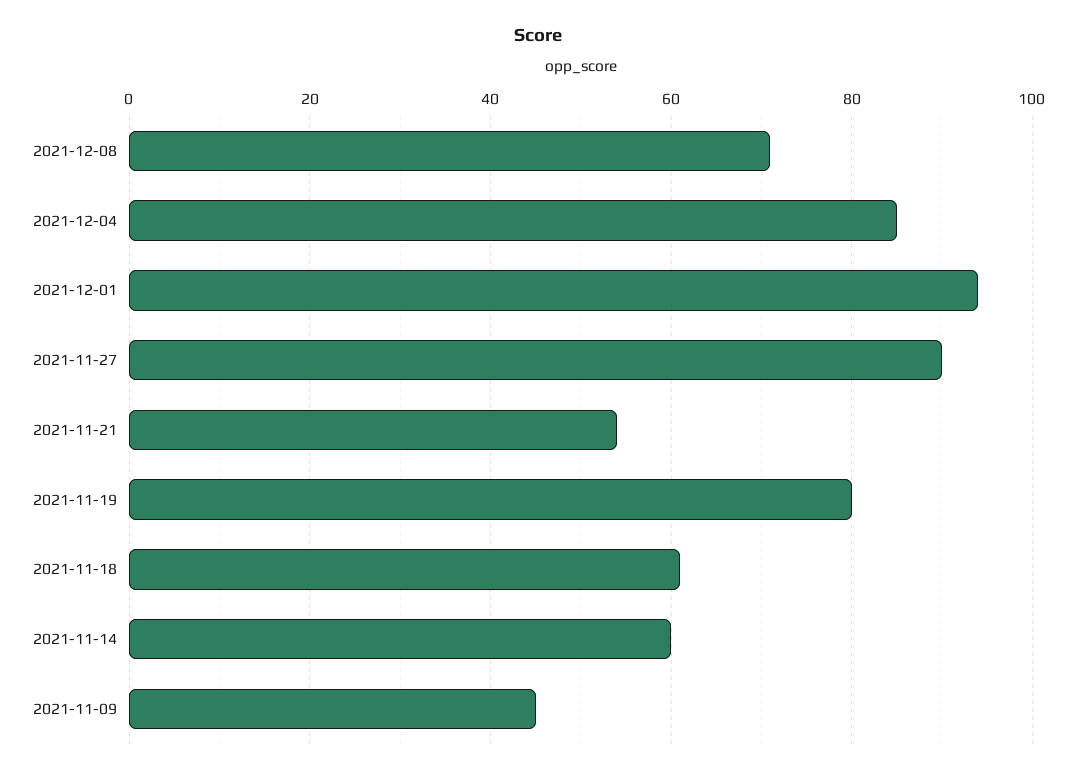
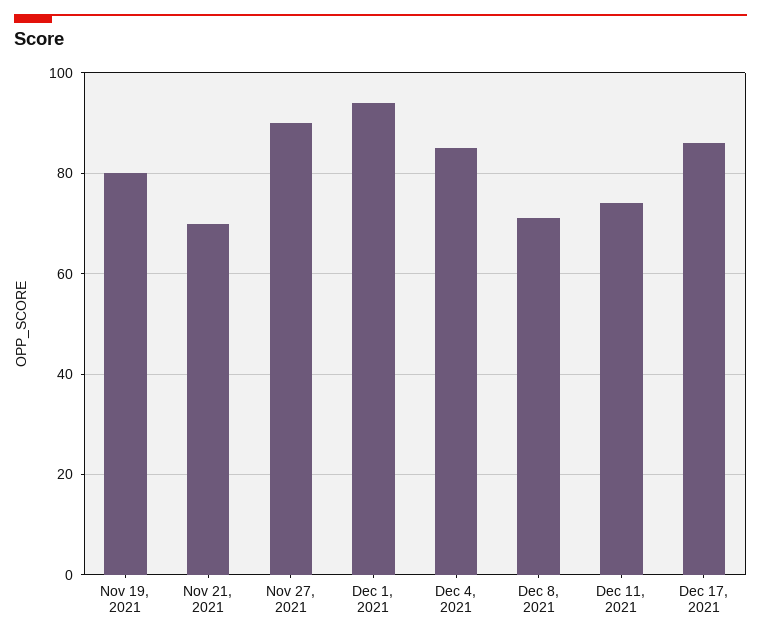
2021-11-21: 55 -> 70
2021-11-18: 60 -> none
2021-11-14: 60 -> none
2021-11-09: 45 -> none
Dec 11, 2021: none -> 75
Dec 17, 2021: none -> 85

